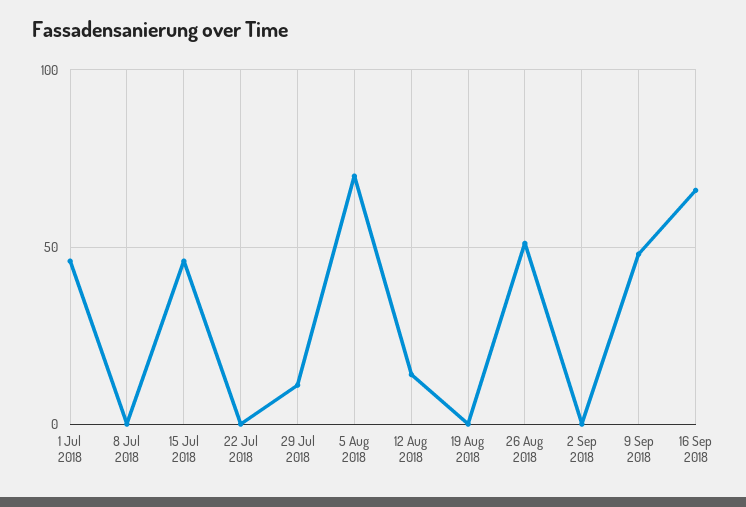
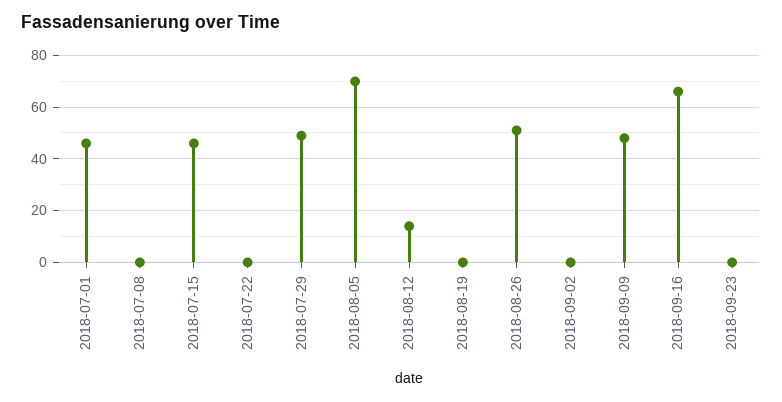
29 Jul 2018: 10 -> 50
2018-09-23: none -> 0

